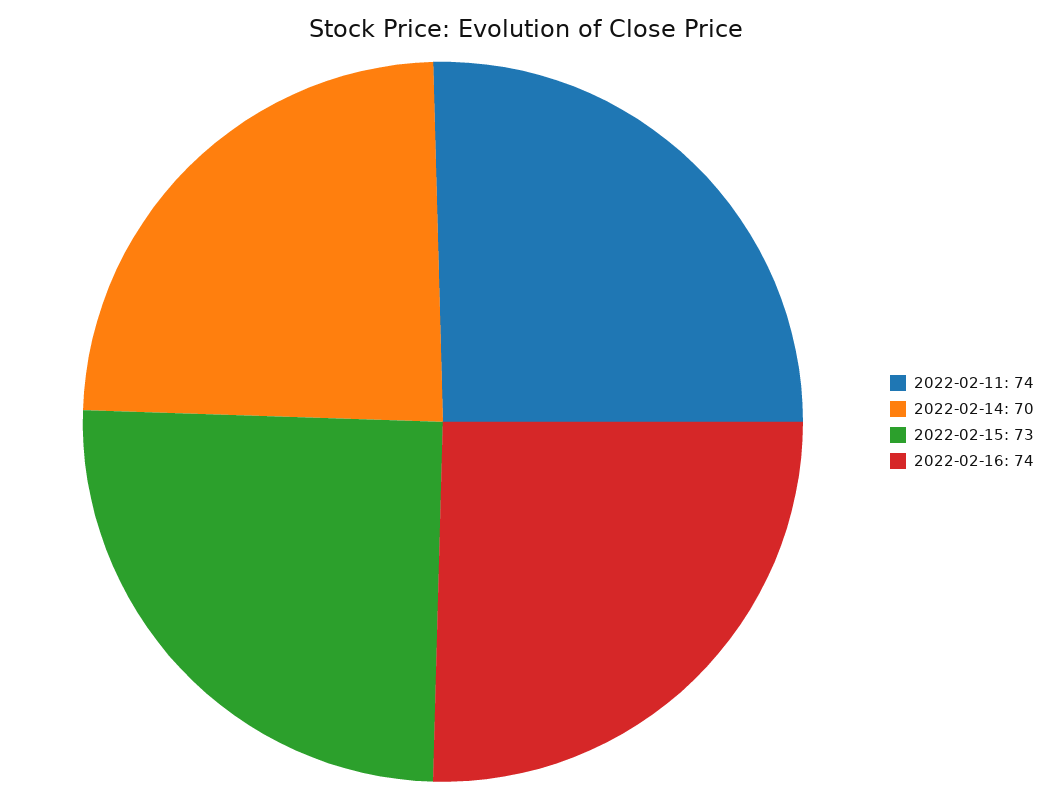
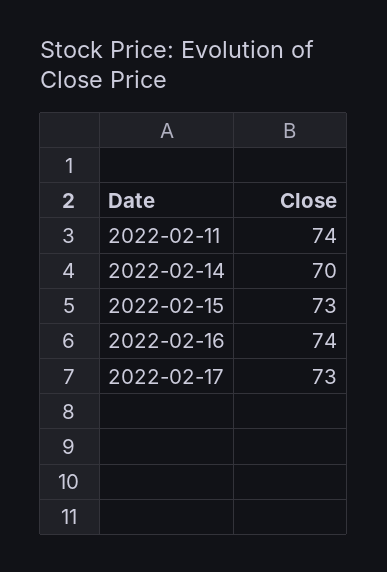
2022-02-17: none -> 73

